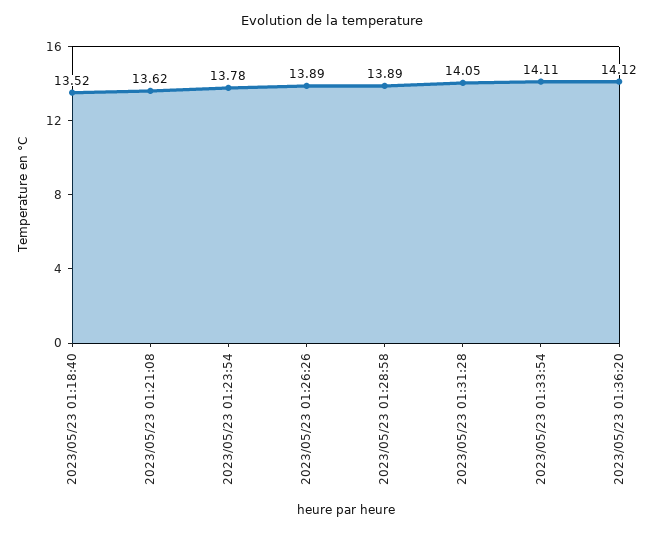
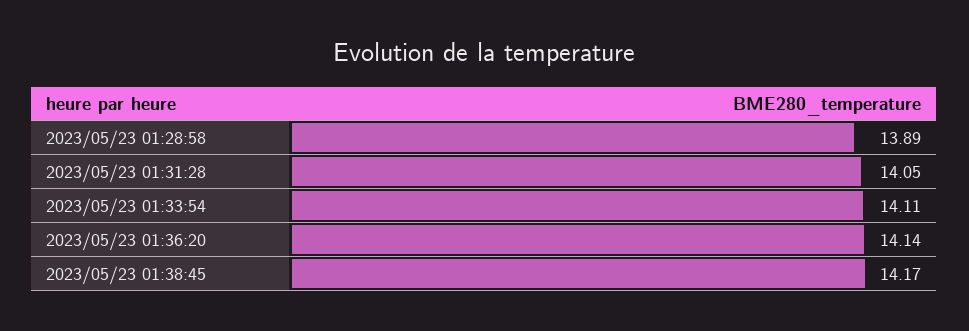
2023/05/23 01:18:40: 13.52 -> none
2023/05/23 01:21:08: 13.62 -> none
2023/05/23 01:23:54: 13.78 -> none
2023/05/23 01:26:26: 13.89 -> none
2023/05/23 01:36:20: 14.12 -> 14.14
2023/05/23 01:38:45: none -> 14.17

